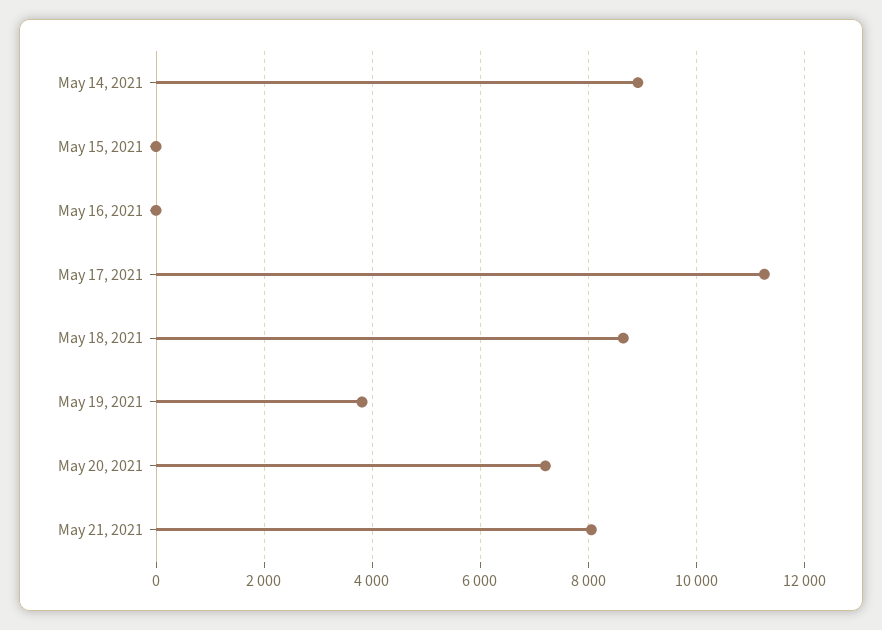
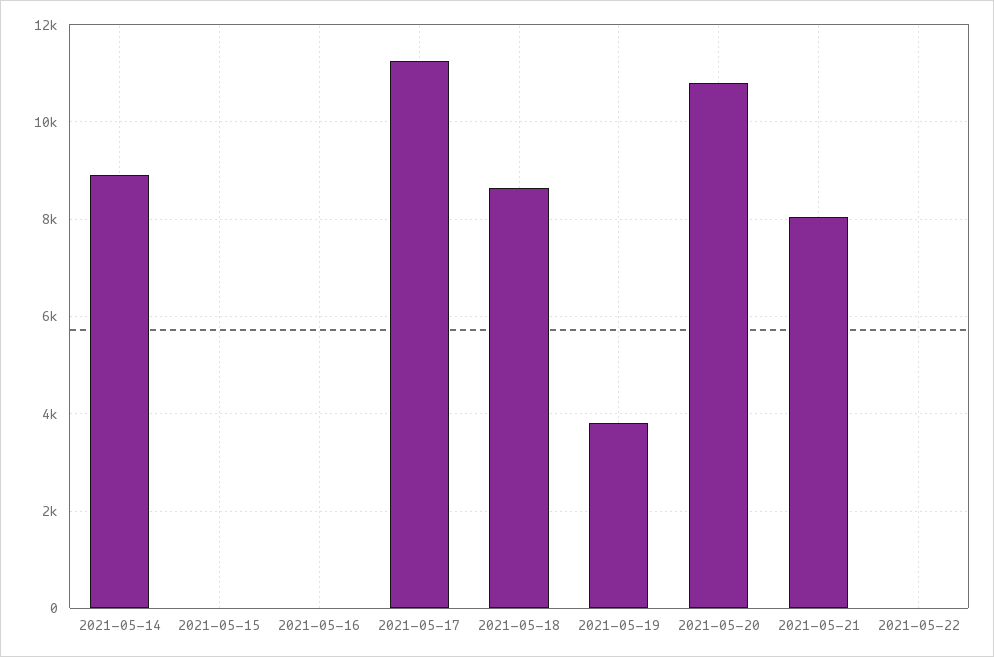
May 20, 2021: 7200 -> 10800
2021-05-22: none -> 0

